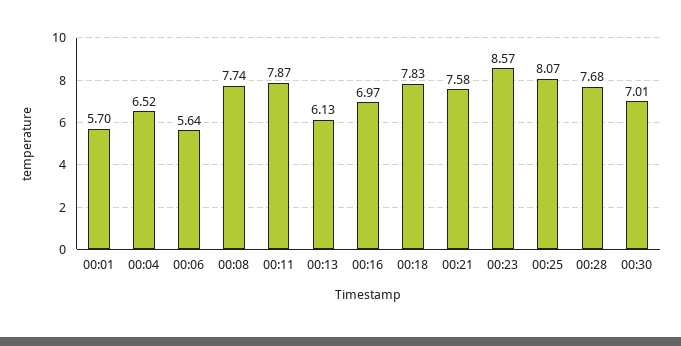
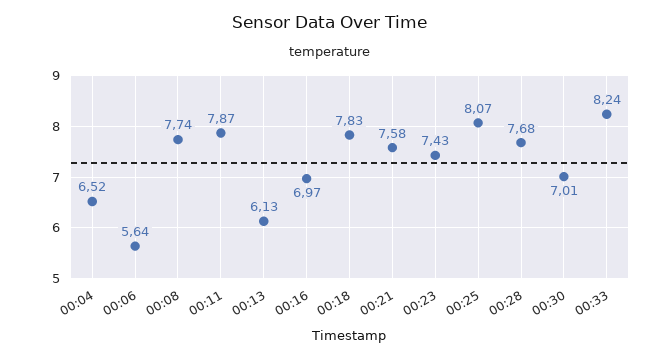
00:01: 5.7 -> none
00:23: 8.57 -> 7.43
00:33: none -> 8.24

